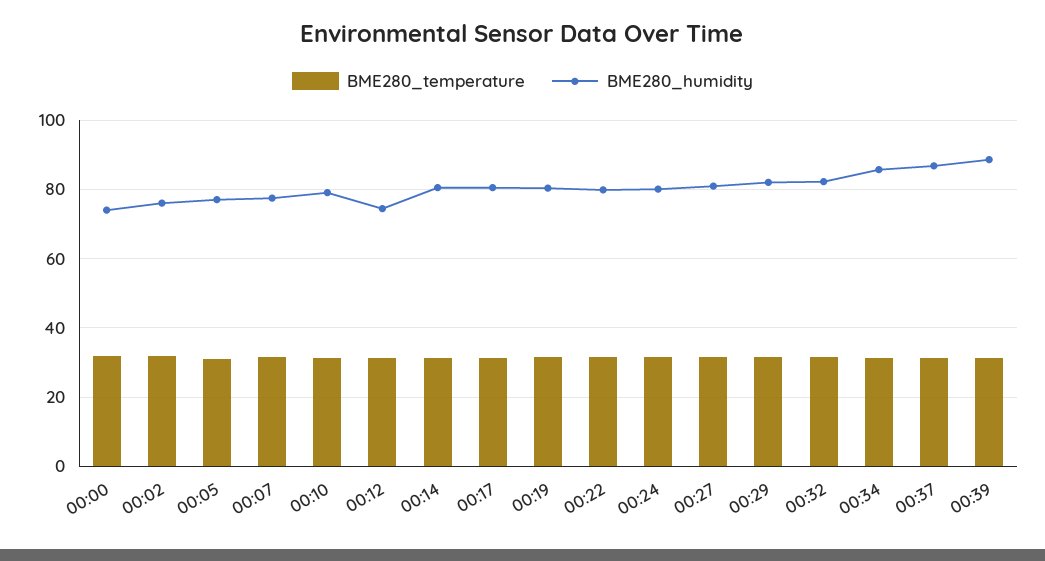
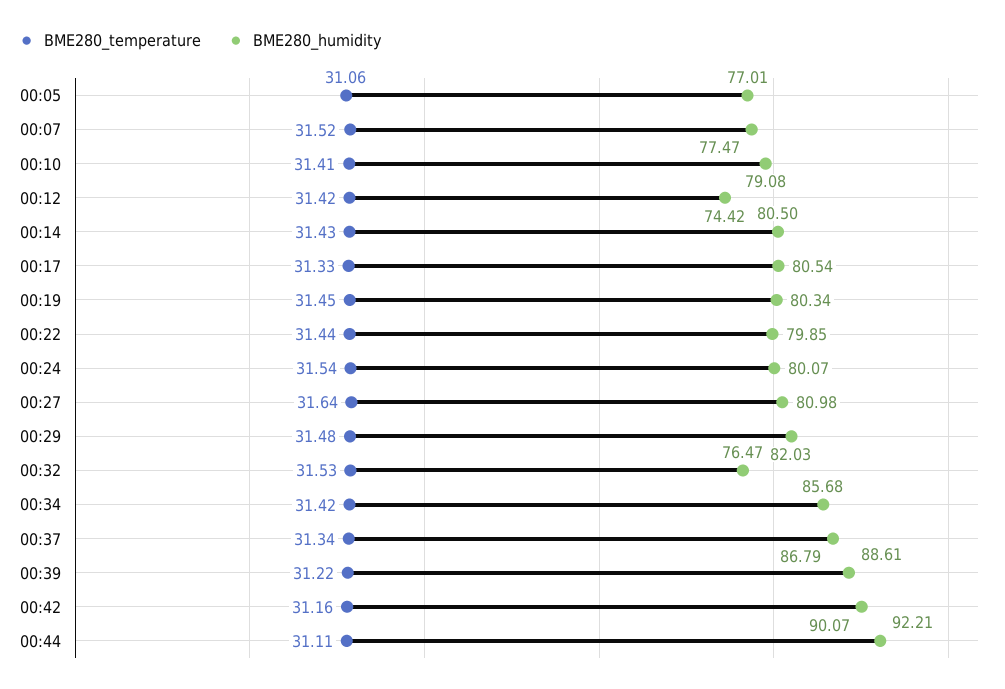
BME280_temperature, 00:00: 32 -> none
BME280_humidity, 00:00: 74 -> none
BME280_temperature, 00:02: 32 -> none
BME280_humidity, 00:02: 76 -> none
BME280_humidity, 00:32: 82 -> 76.47
BME280_temperature, 00:42: none -> 31.16
BME280_humidity, 00:42: none -> 90.07
BME280_temperature, 00:44: none -> 31.11
BME280_humidity, 00:44: none -> 92.21

